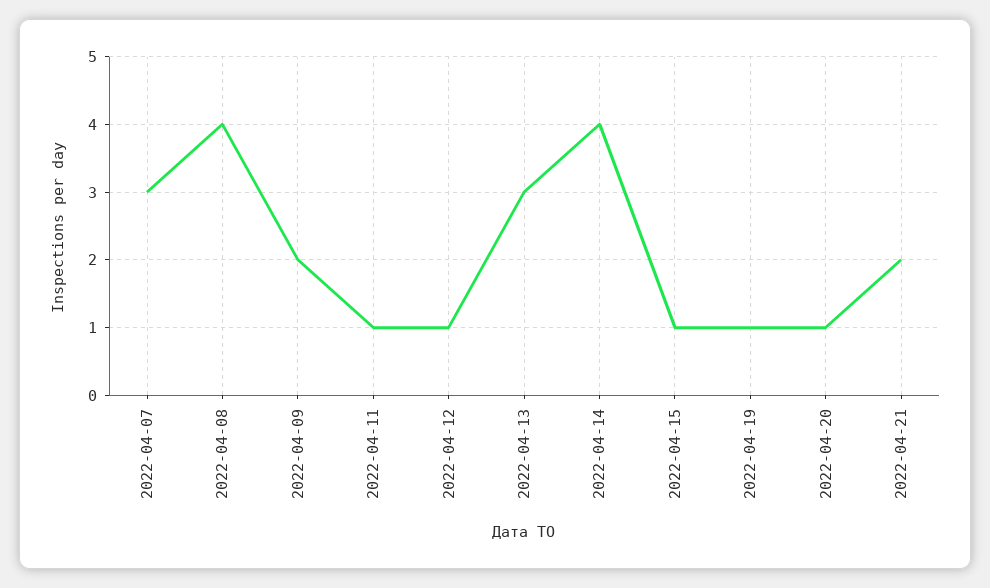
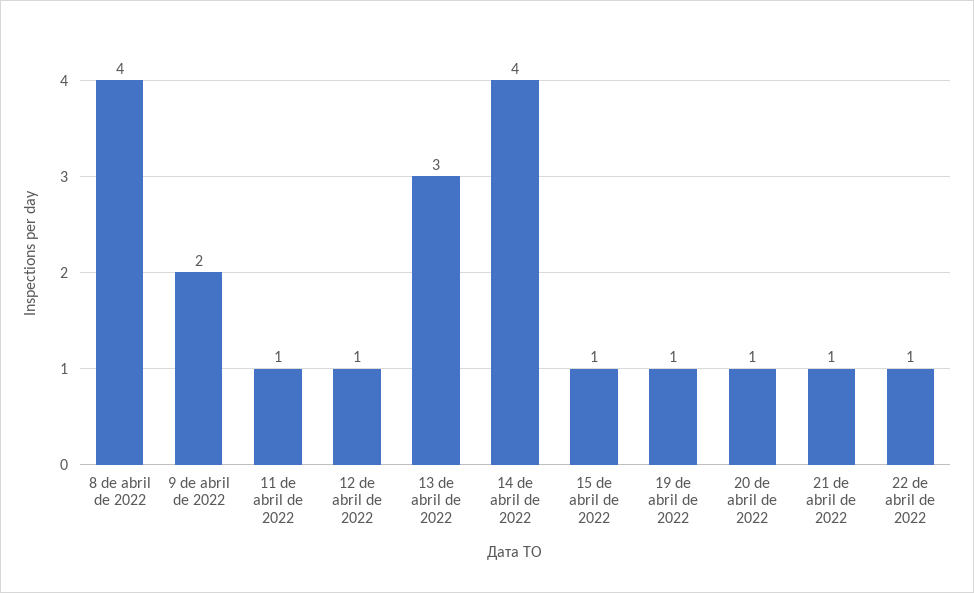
2022-04-07: 3 -> none
2022-04-21: 2 -> 1
22 de abril de 2022: none -> 1

